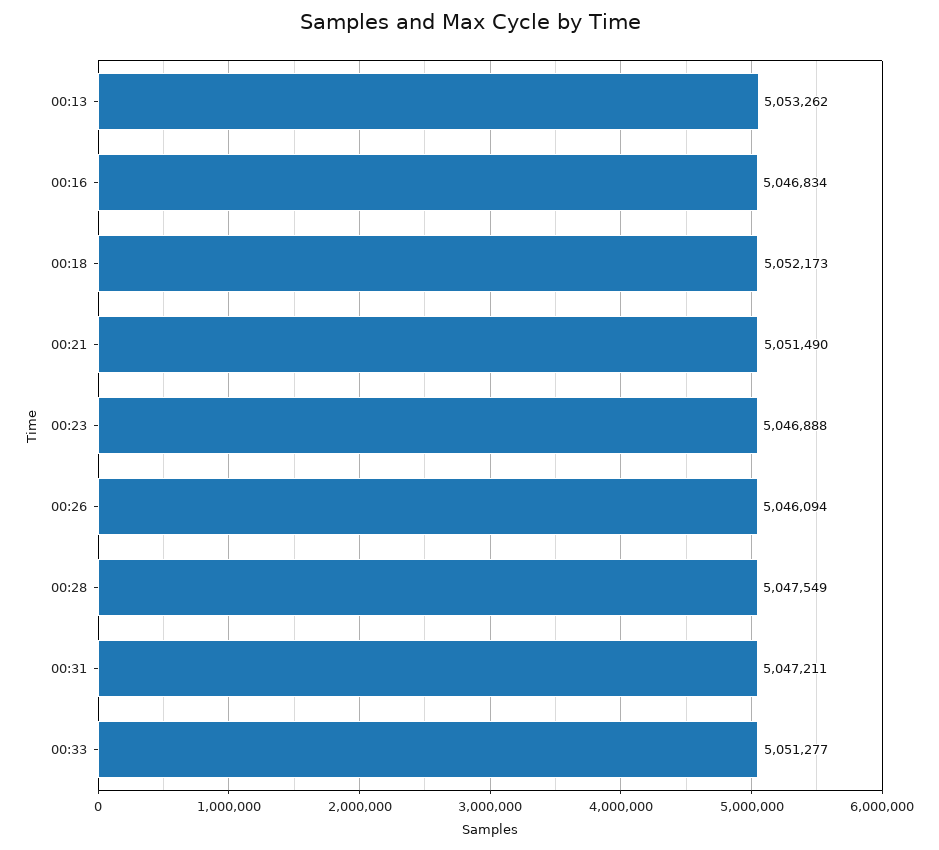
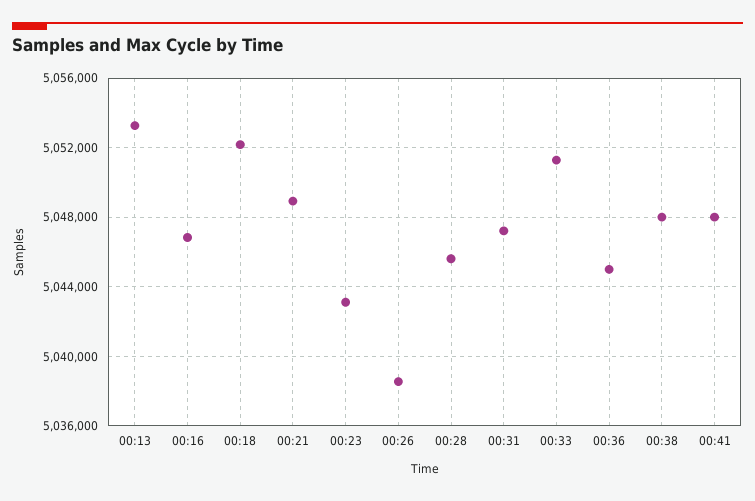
00:21: 5051490 -> 5049000
00:23: 5046888 -> 5043000
00:26: 5046094 -> 5038500
00:28: 5047549 -> 5045500
00:36: none -> 5045000
00:38: none -> 5048000
00:41: none -> 5048000

